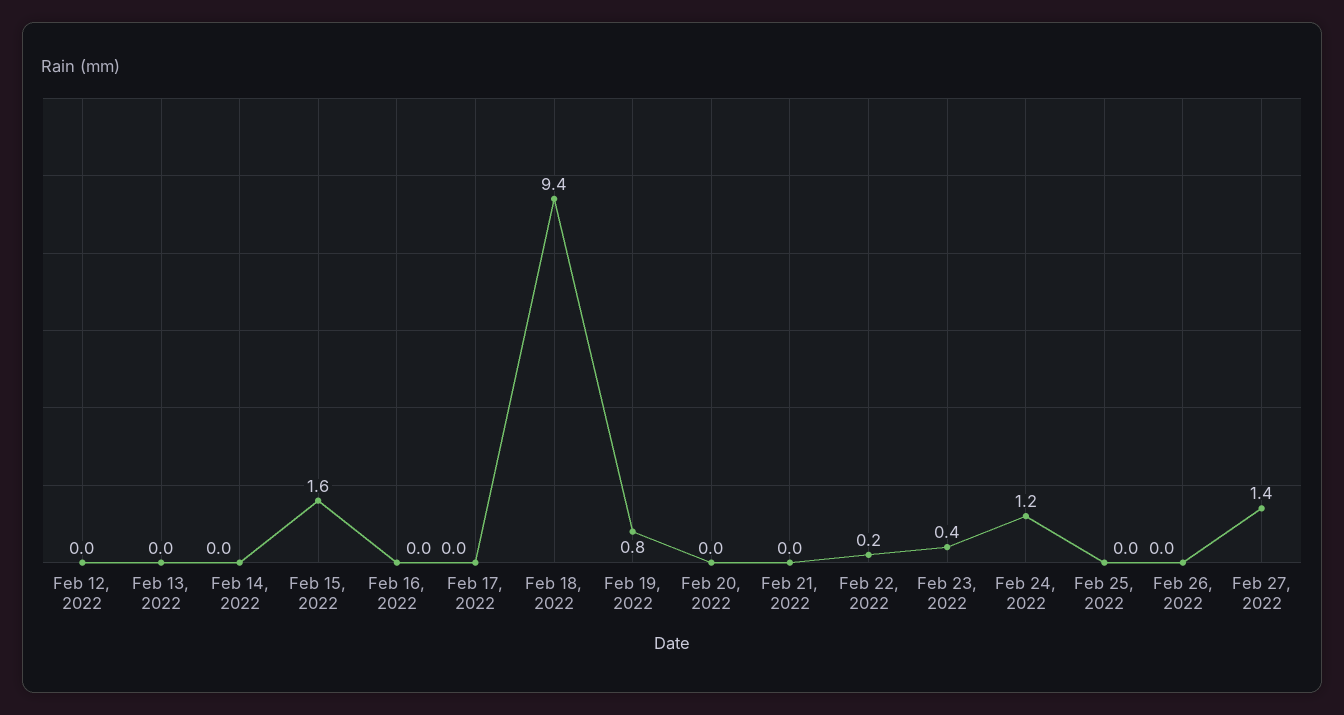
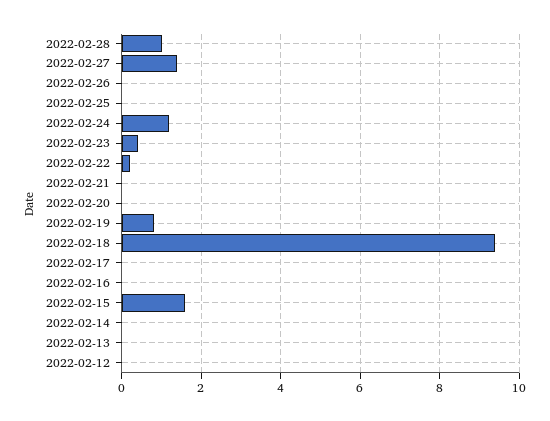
2022-02-28: none -> 1

